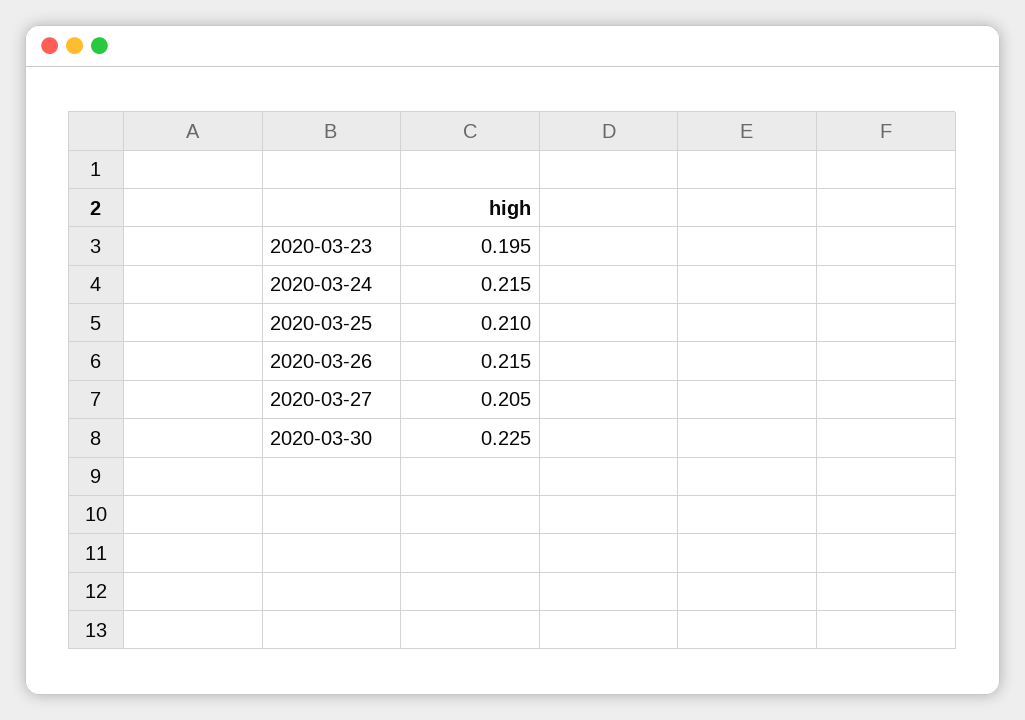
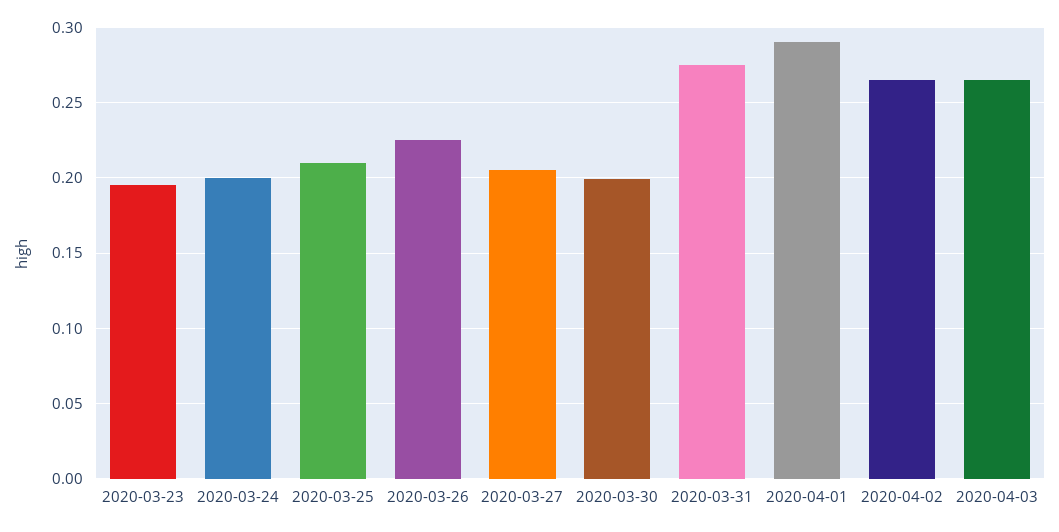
2020-03-24: 0.215 -> 0.2
2020-03-26: 0.215 -> 0.225
2020-03-30: 0.225 -> 0.2
2020-03-31: none -> 0.275
2020-04-01: none -> 0.29
2020-04-02: none -> 0.265
2020-04-03: none -> 0.265

